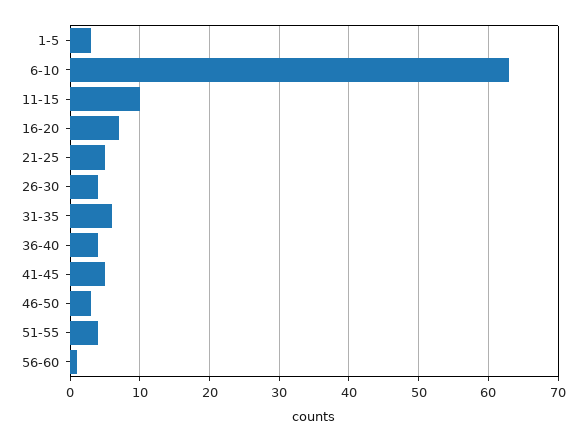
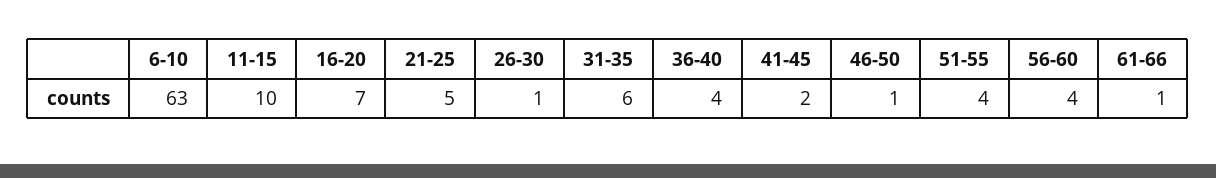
1-5: 3 -> none
26-30: 4 -> 1
41-45: 5 -> 2
46-50: 3 -> 1
56-60: 1 -> 4
61-66: none -> 1

